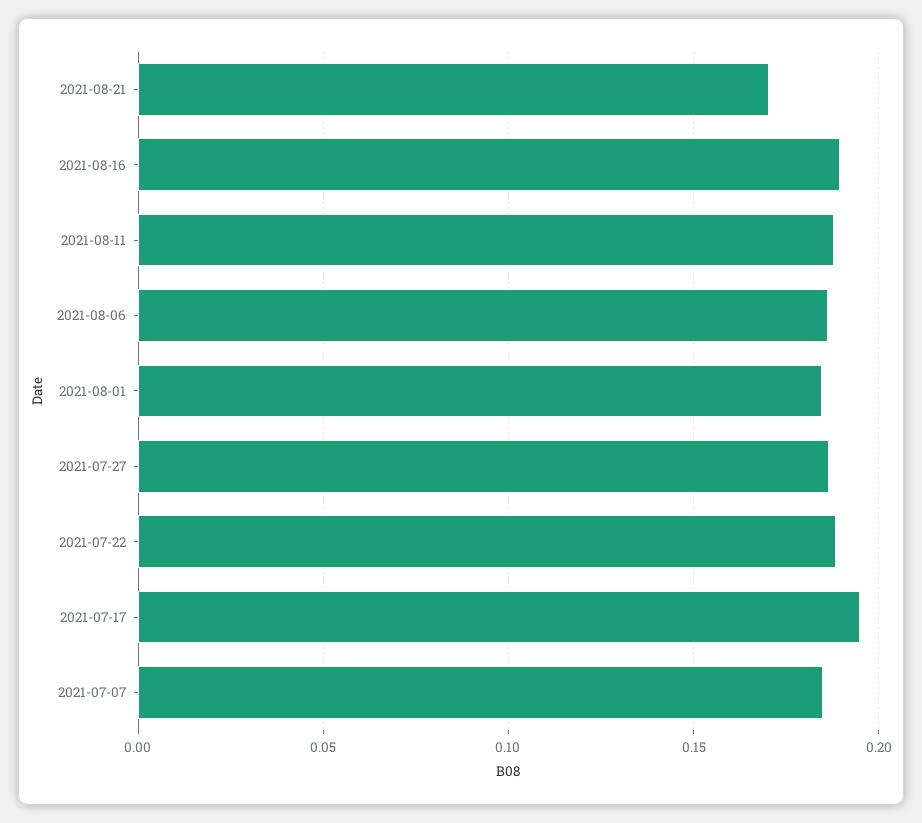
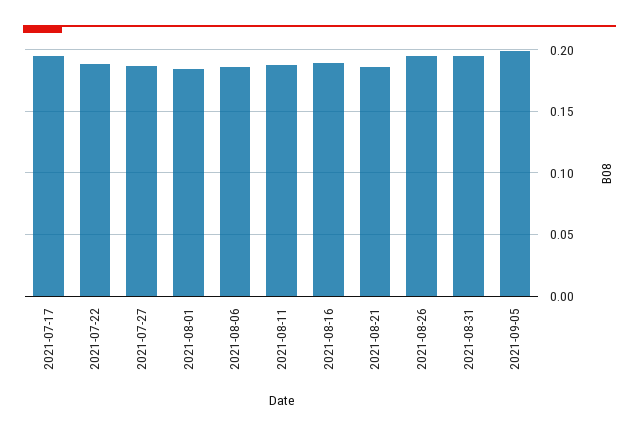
2021-08-21: 0.17 -> 0.185
2021-07-07: 0.185 -> none
2021-08-26: none -> 0.195
2021-08-31: none -> 0.195
2021-09-05: none -> 0.2

